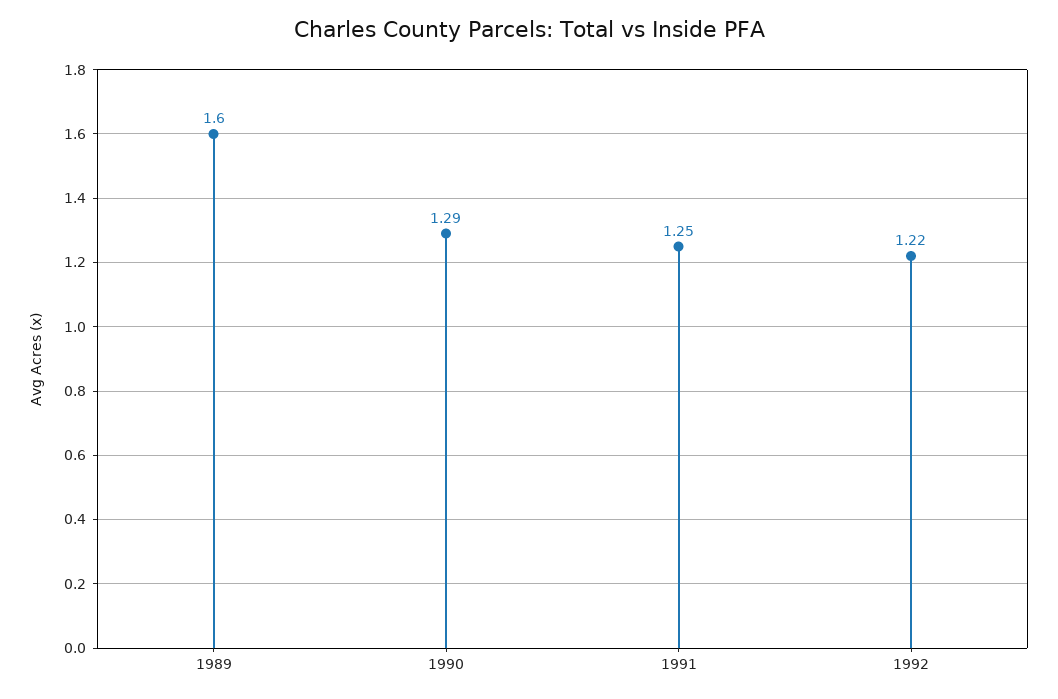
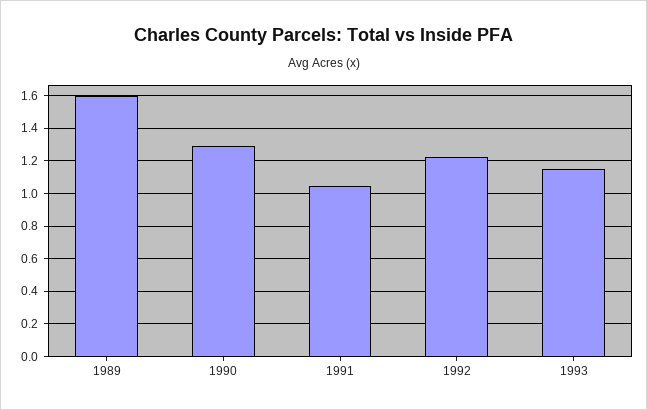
1991: 1.25 -> 1.05
1993: none -> 1.15

